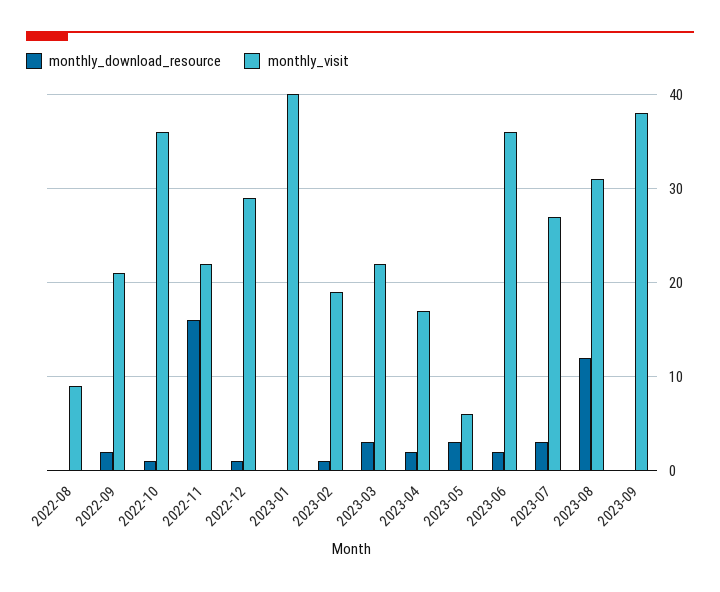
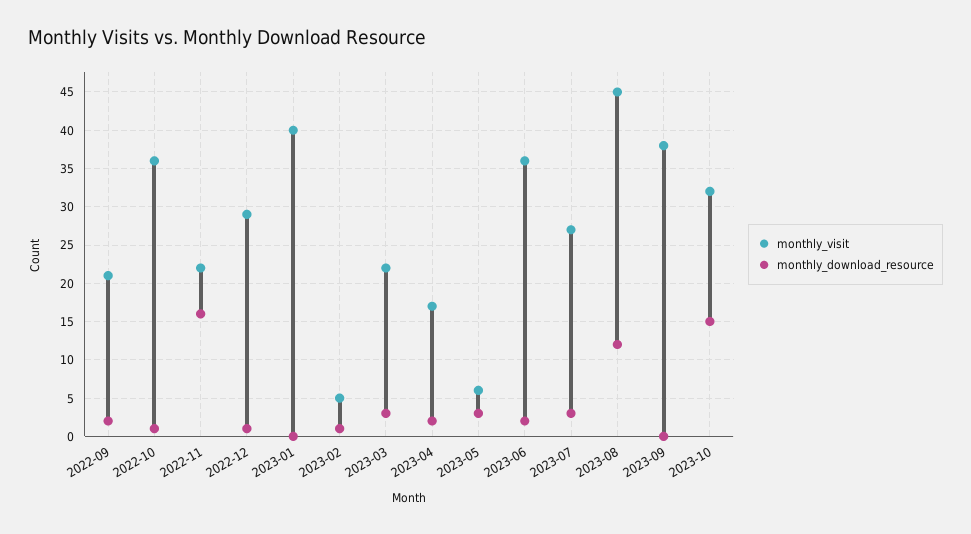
monthly_download_resource, 2022-08: 0 -> none
monthly_visit, 2022-08: 9 -> none
monthly_visit, 2023-02: 19 -> 5
monthly_visit, 2023-08: 31 -> 45
monthly_visit, 2023-10: none -> 32
monthly_download_resource, 2023-10: none -> 15

